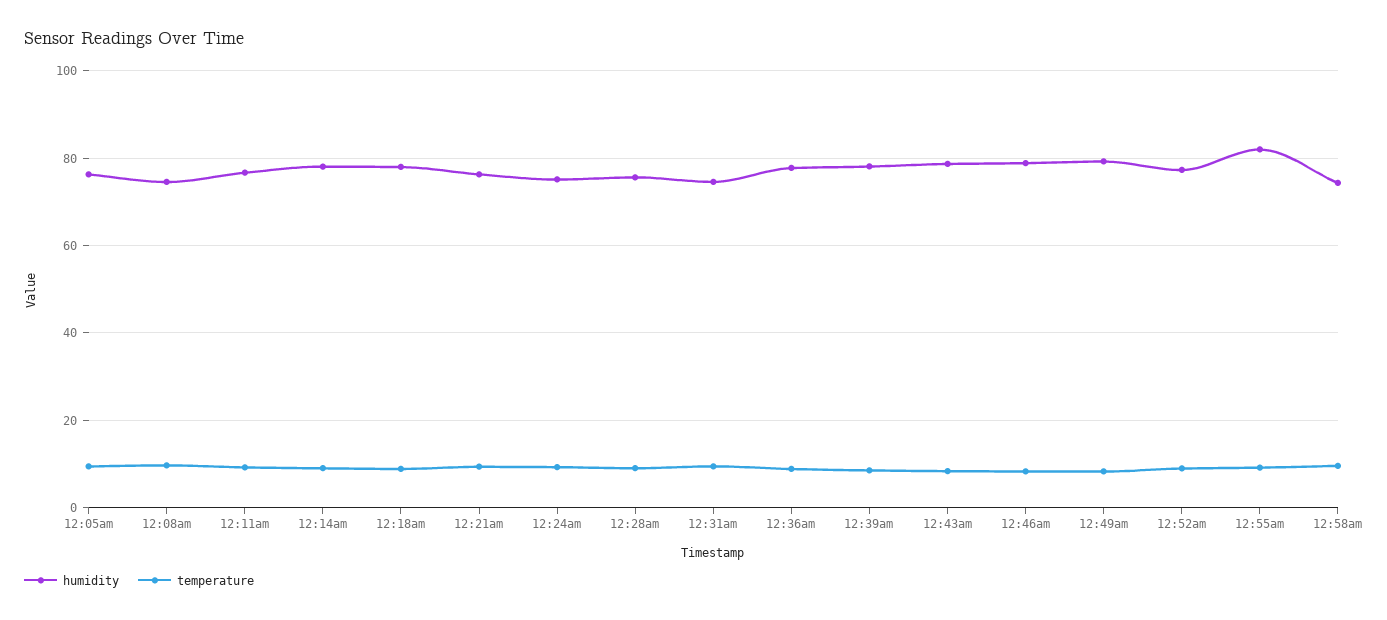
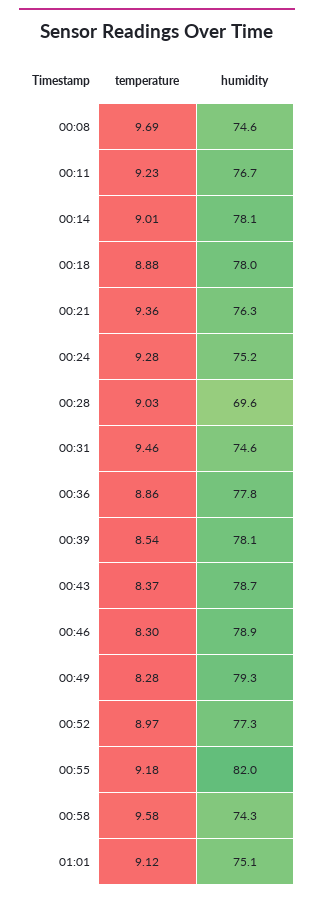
humidity, 12:05am: 76 -> none
temperature, 12:05am: 10 -> none
humidity, 12:28am: 76 -> 69.6
temperature, 01:01: none -> 9.12
humidity, 01:01: none -> 75.1

